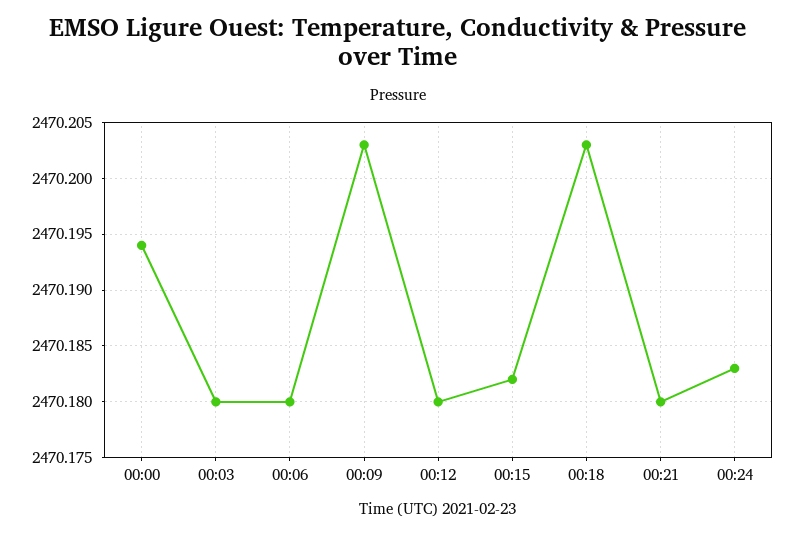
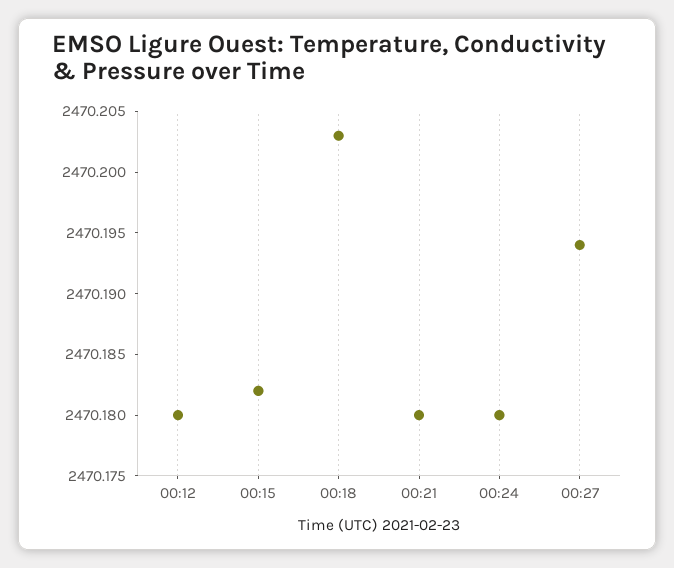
00:00: 2470.194 -> none
00:03: 2470.18 -> none
00:06: 2470.18 -> none
00:09: 2470.203 -> none
00:24: 2470.183 -> 2470.18
00:27: none -> 2470.194

